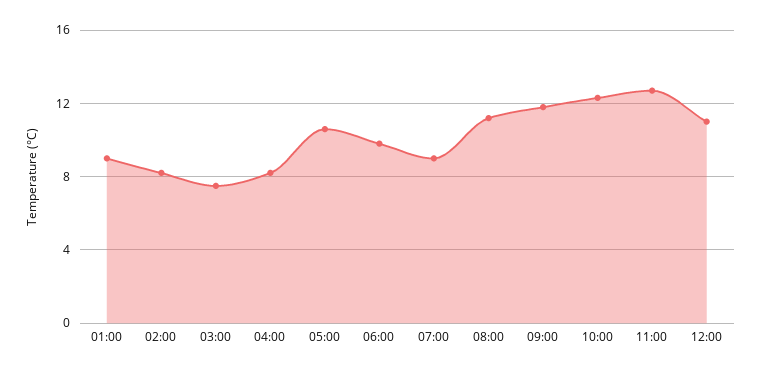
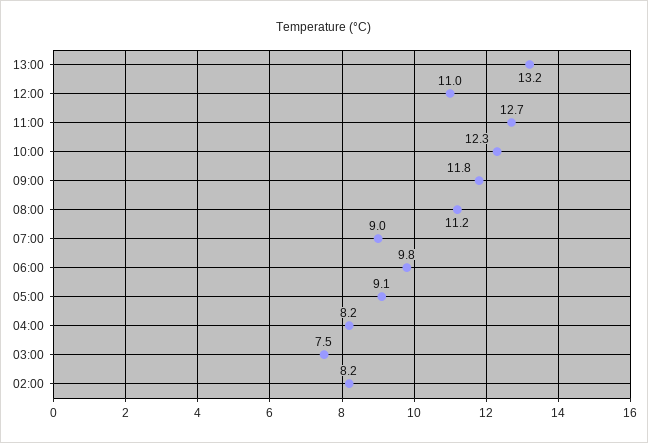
01:00: 9 -> none
05:00: 10.5 -> 9.1
13:00: none -> 13.2

